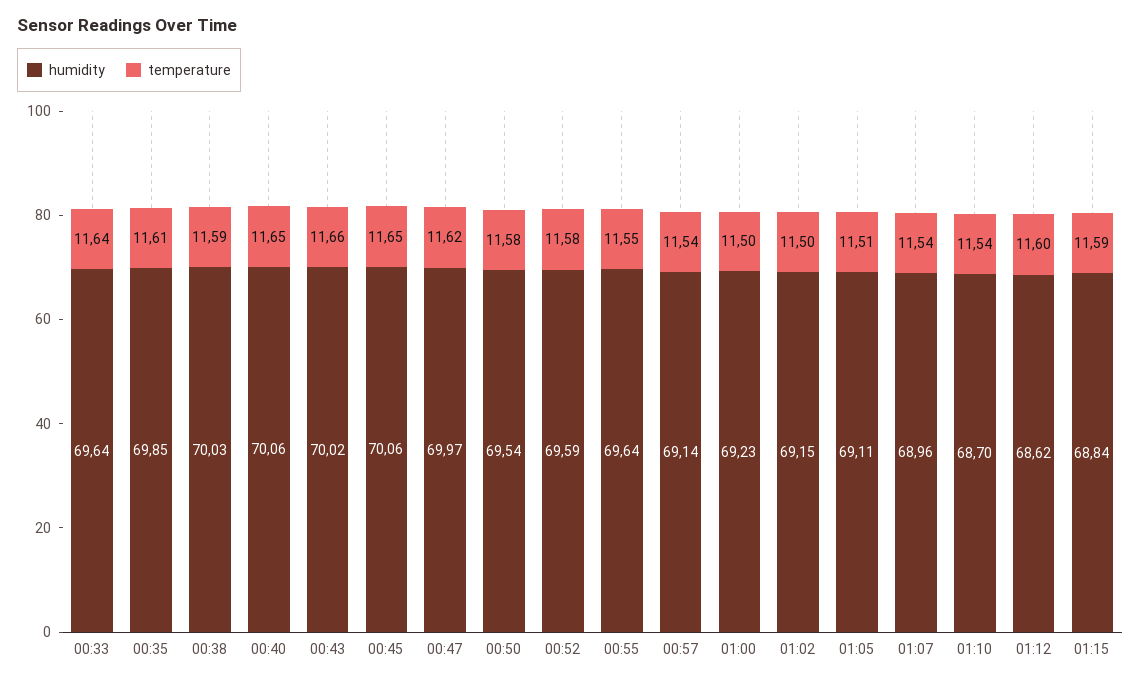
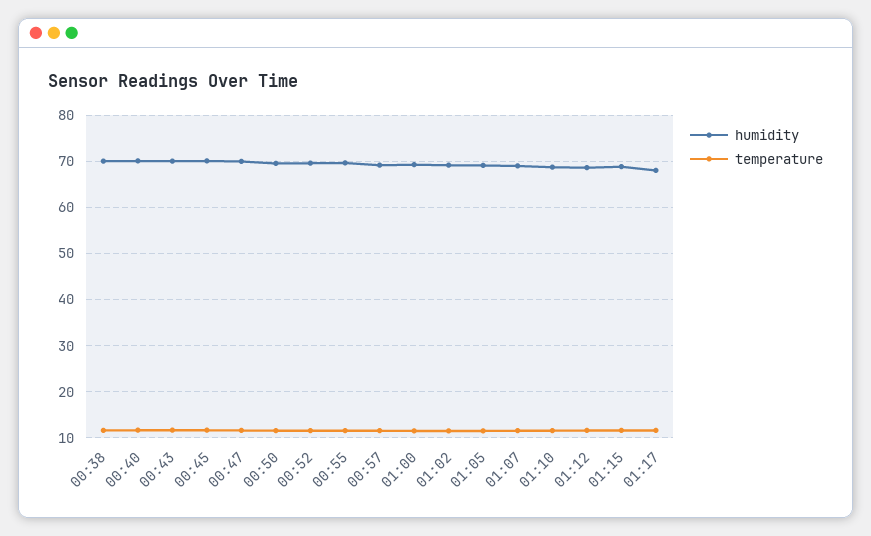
humidity, 00:33: 69.64 -> none
temperature, 00:33: 11.64 -> none
humidity, 00:35: 69.85 -> none
temperature, 00:35: 11.61 -> none
humidity, 01:17: none -> 68
temperature, 01:17: none -> 12

